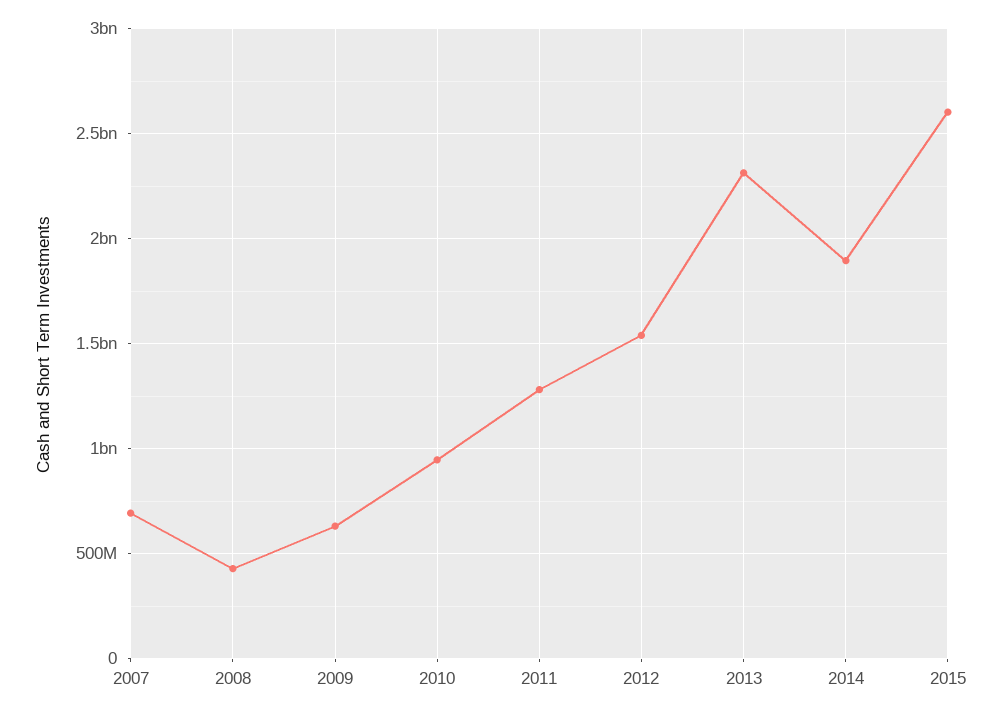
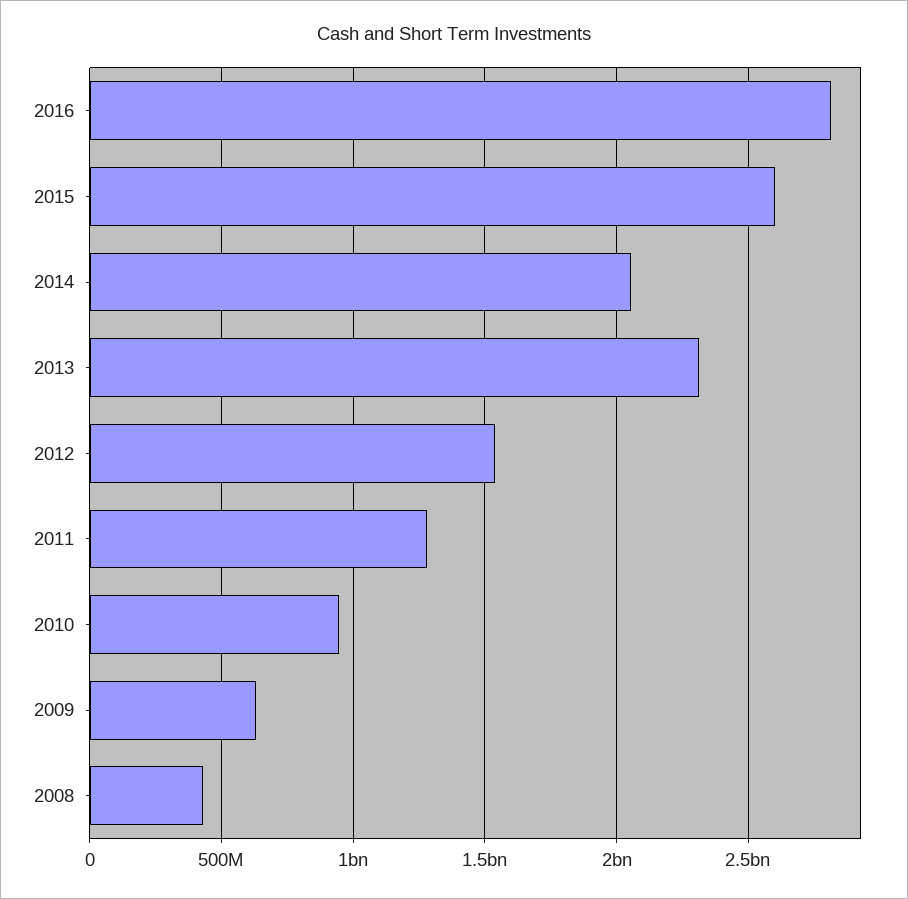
2007: 700000000 -> none
2014: 1900000000 -> 2050000000
2016: none -> 2800000000

